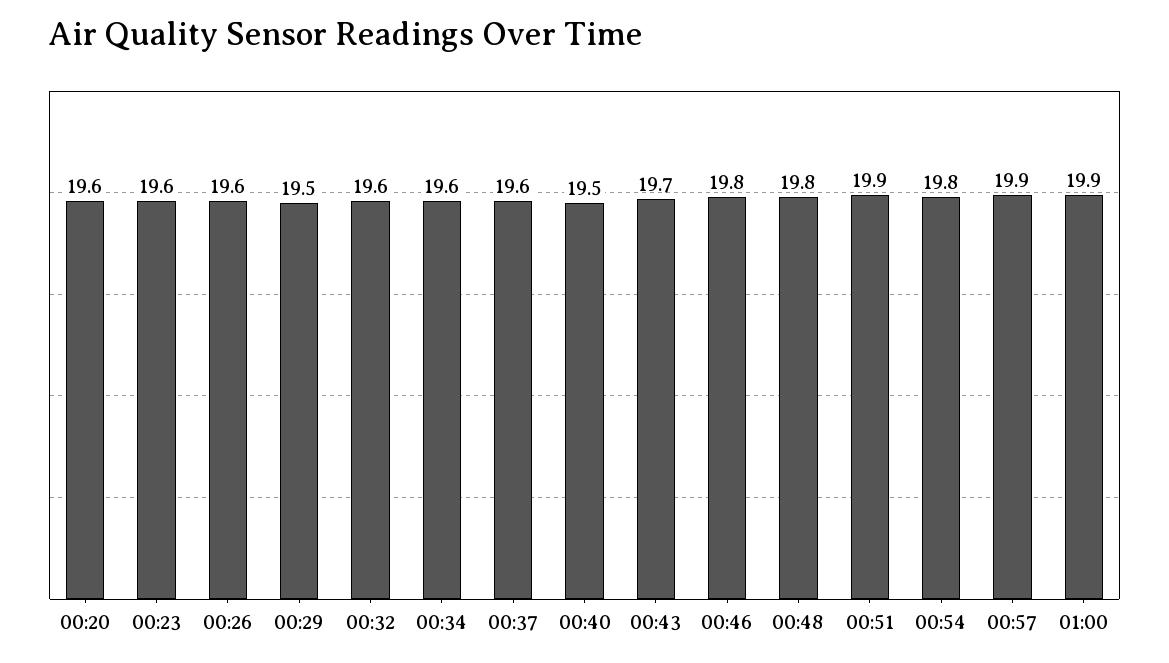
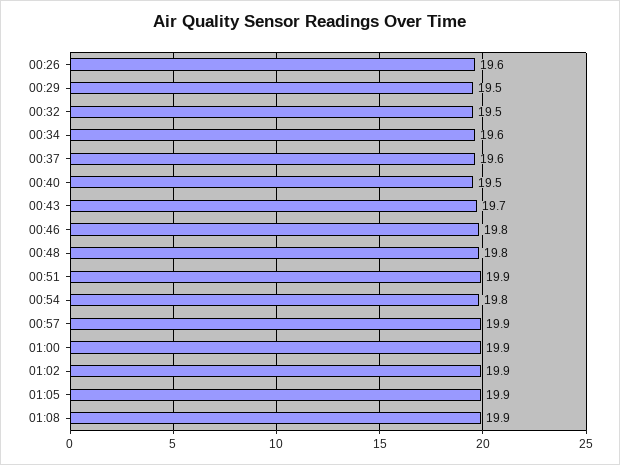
00:20: 19.6 -> none
00:23: 19.6 -> none
00:32: 19.6 -> 19.5
01:02: none -> 19.9
01:05: none -> 19.9
01:08: none -> 19.9

